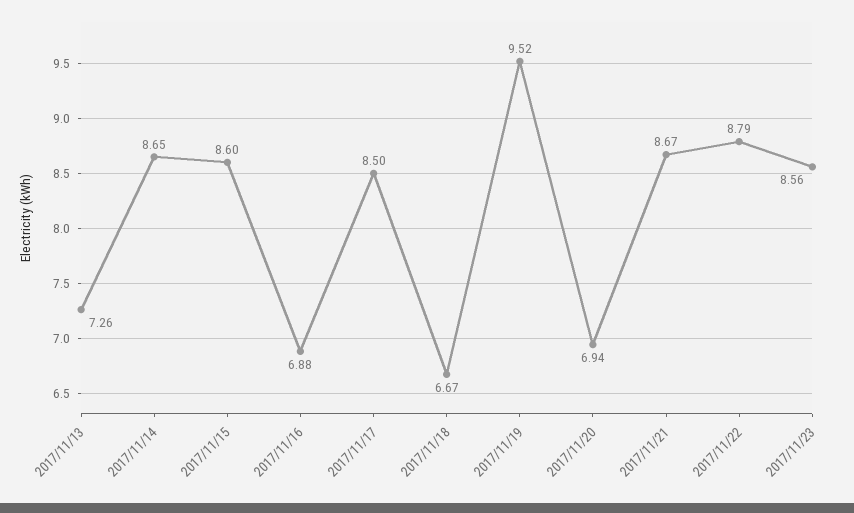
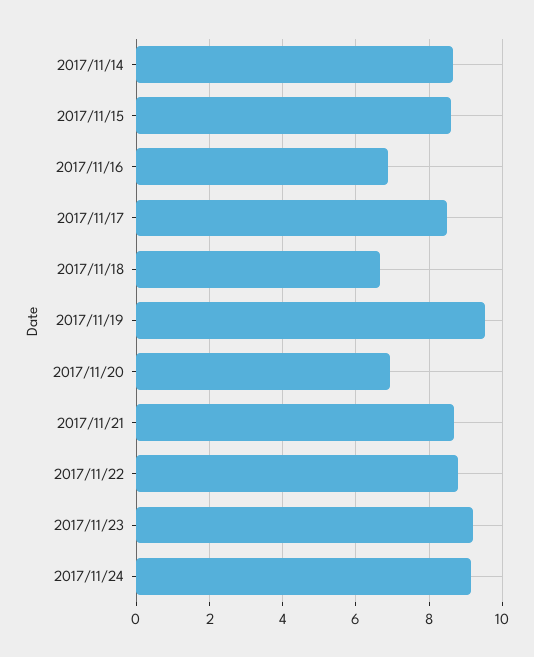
2017/11/13: 7.26 -> none
2017/11/23: 8.56 -> 9.2
2017/11/24: none -> 9.2

